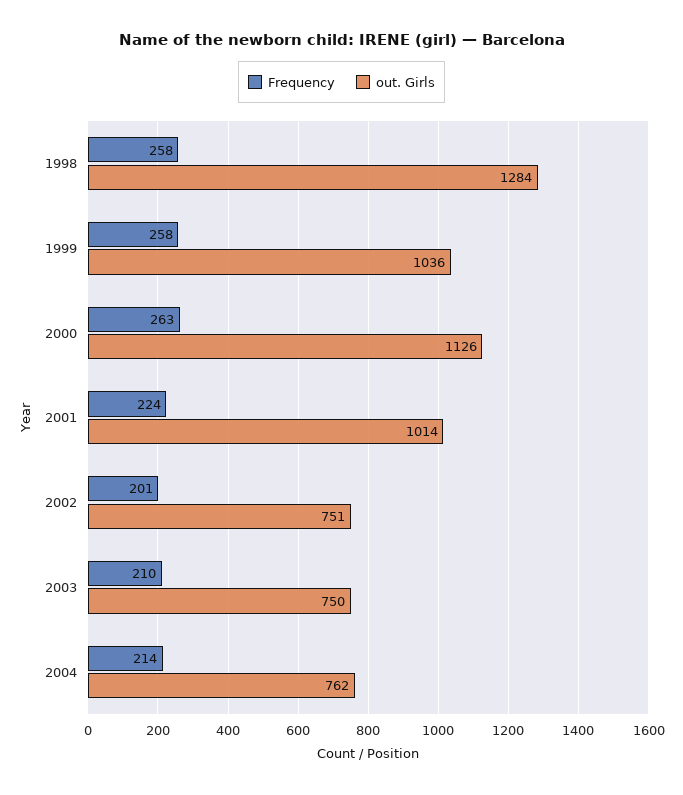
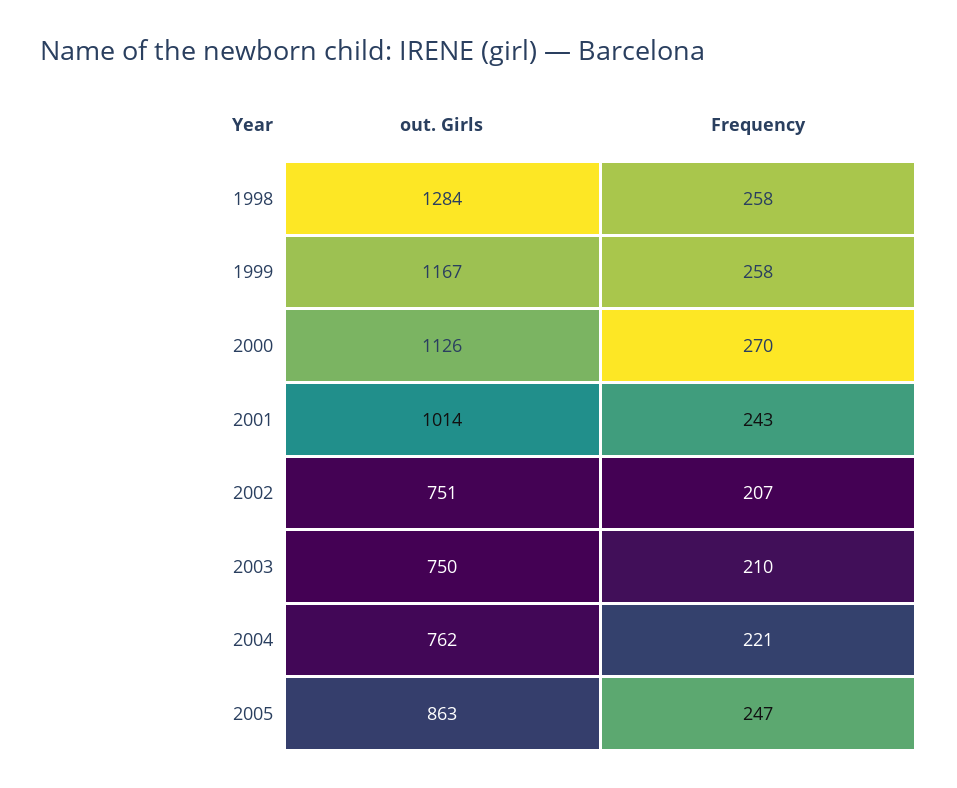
out. Girls, 1999: 1036 -> 1167
Frequency, 2000: 263 -> 270
Frequency, 2001: 224 -> 243
Frequency, 2002: 201 -> 207
Frequency, 2004: 214 -> 221
out. Girls, 2005: none -> 863
Frequency, 2005: none -> 247

